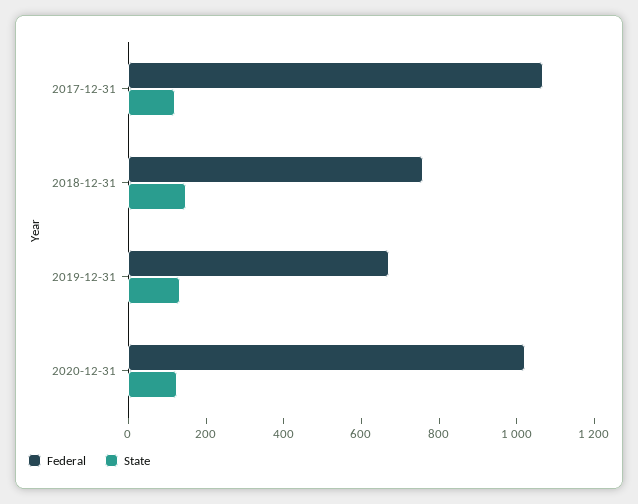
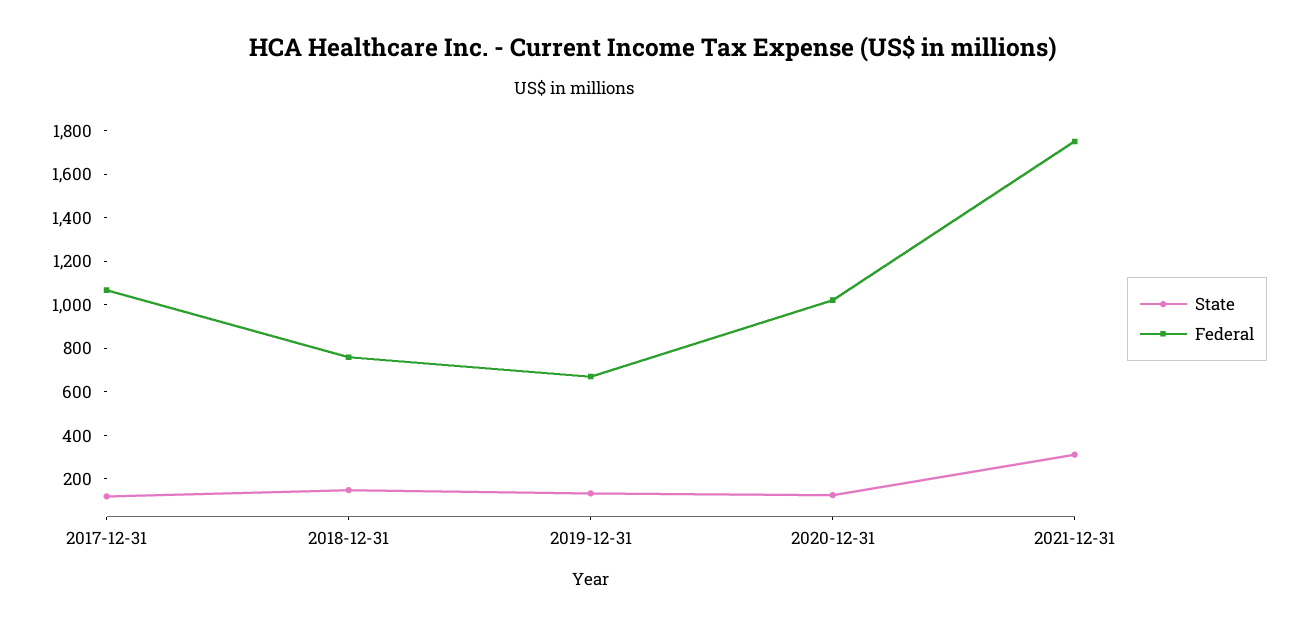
State, 2021-12-31: none -> 300
Federal, 2021-12-31: none -> 1750

